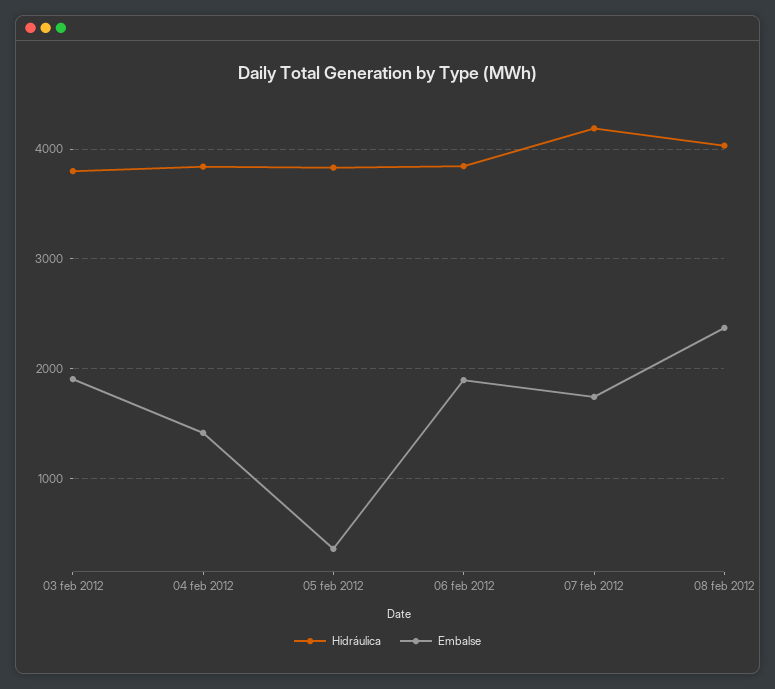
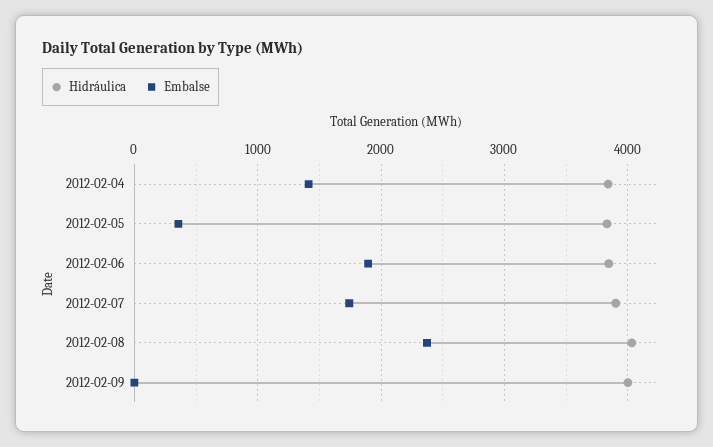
Hidráulica, 03 feb 2012: 3800 -> none
Embalse, 03 feb 2012: 1900 -> none
Hidráulica, 07 feb 2012: 4200 -> 3900
Hidráulica, 2012-02-09: none -> 4000
Embalse, 2012-02-09: none -> 0

